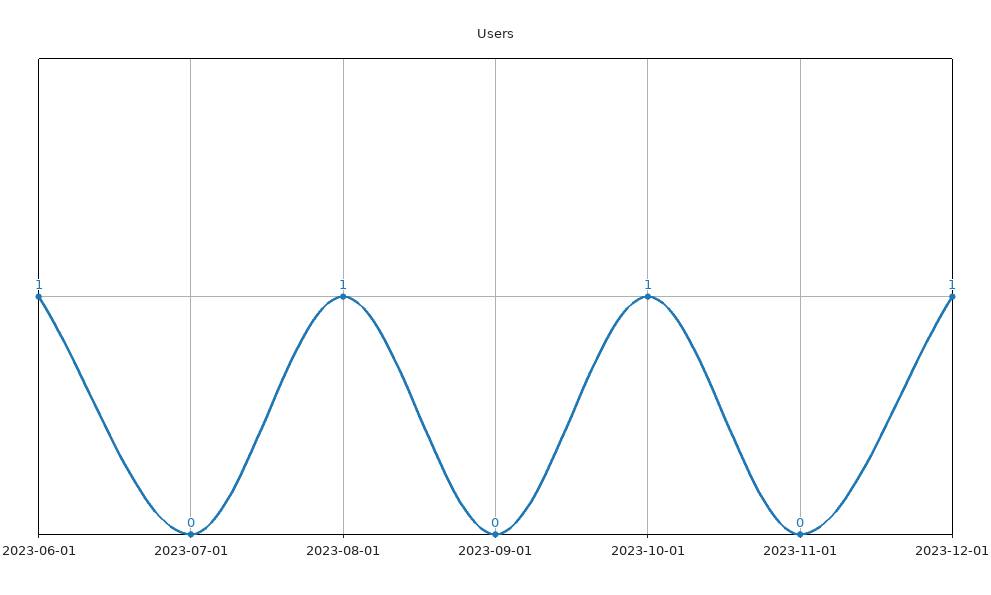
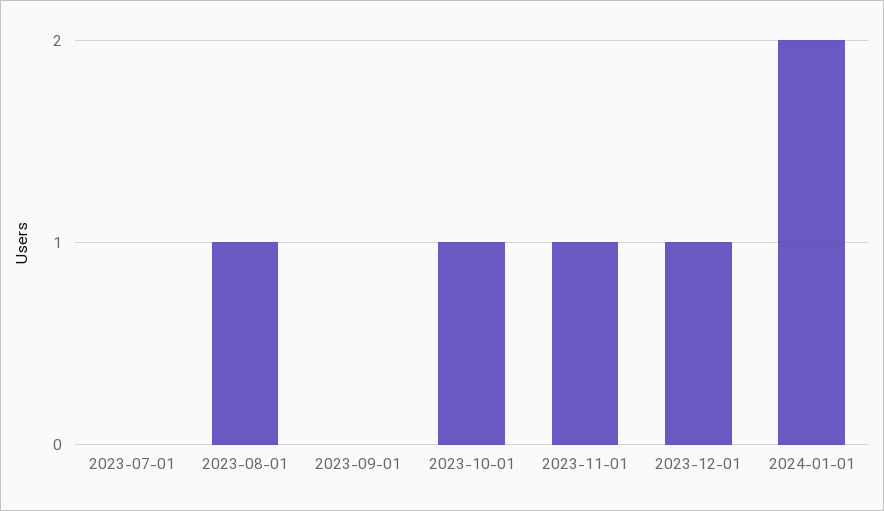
2023-06-01: 1 -> none
2023-11-01: 0 -> 1
2024-01-01: none -> 2

